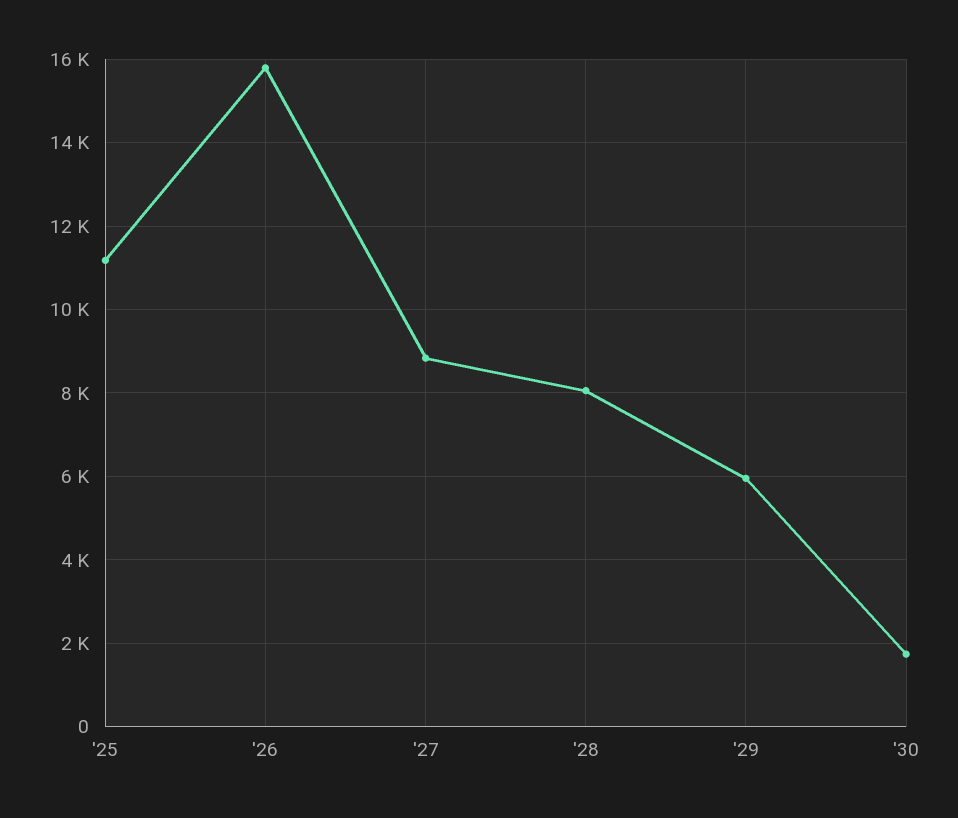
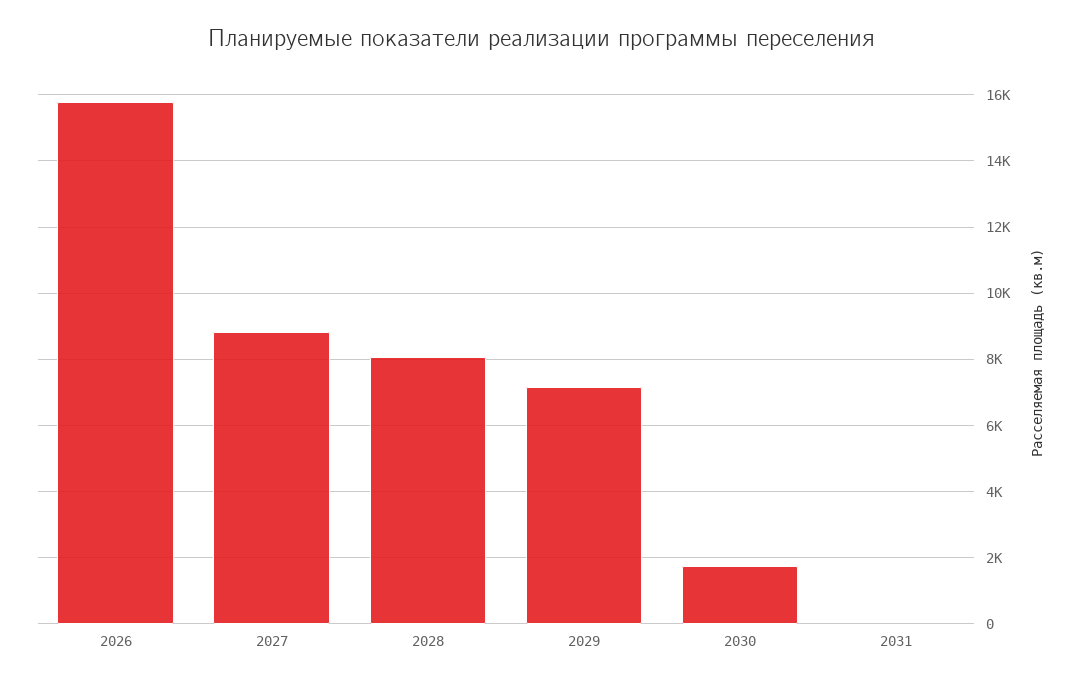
'25: 11200 -> none
'29: 6000 -> 7200
2031: none -> 0

